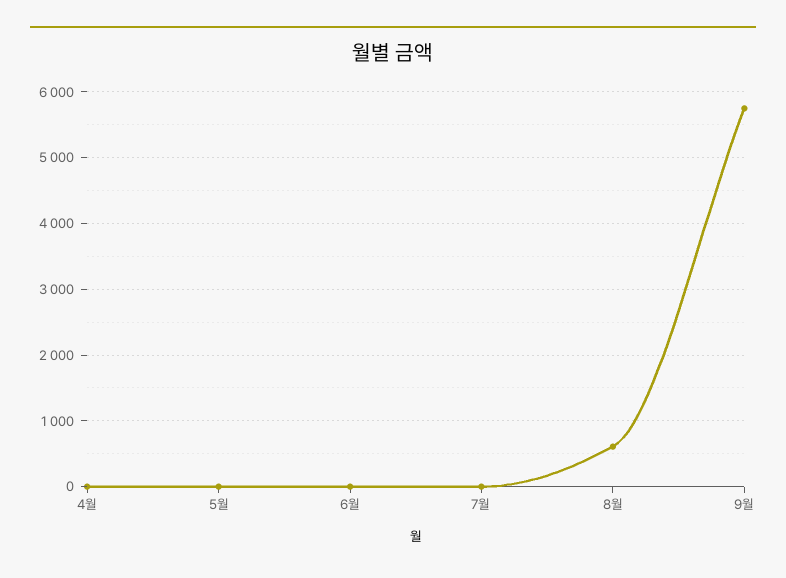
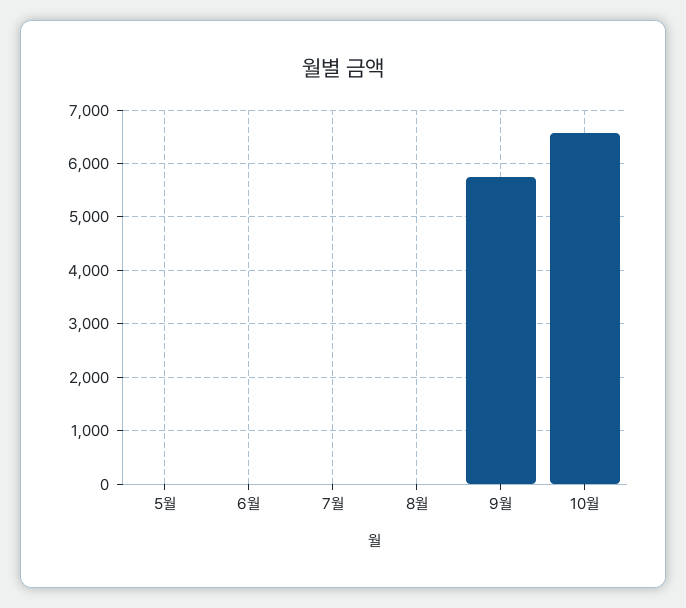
4월: 0 -> none
8월: 600 -> 0
10월: none -> 6600

